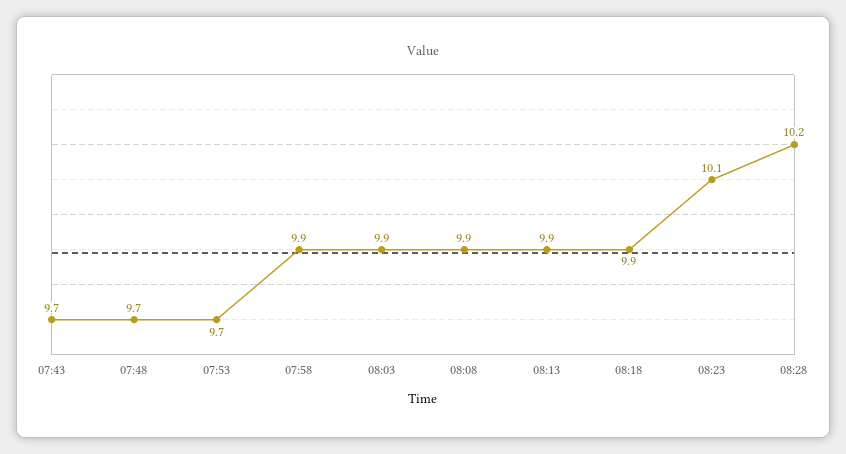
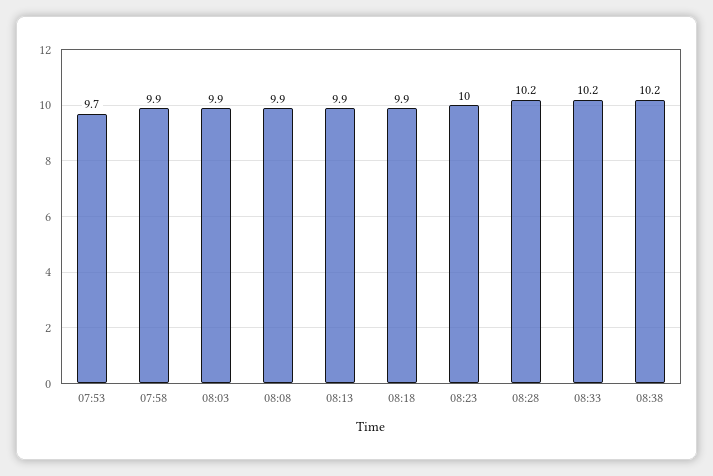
07:43: 9.7 -> none
07:48: 9.7 -> none
08:23: 10.1 -> 10
08:33: none -> 10.2
08:38: none -> 10.2

